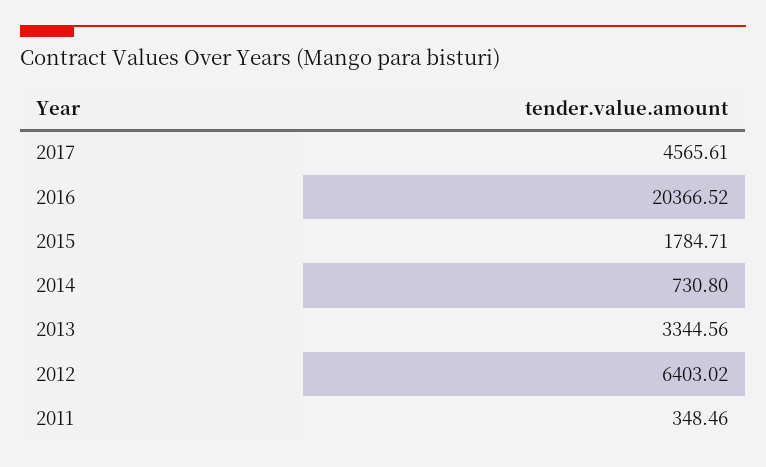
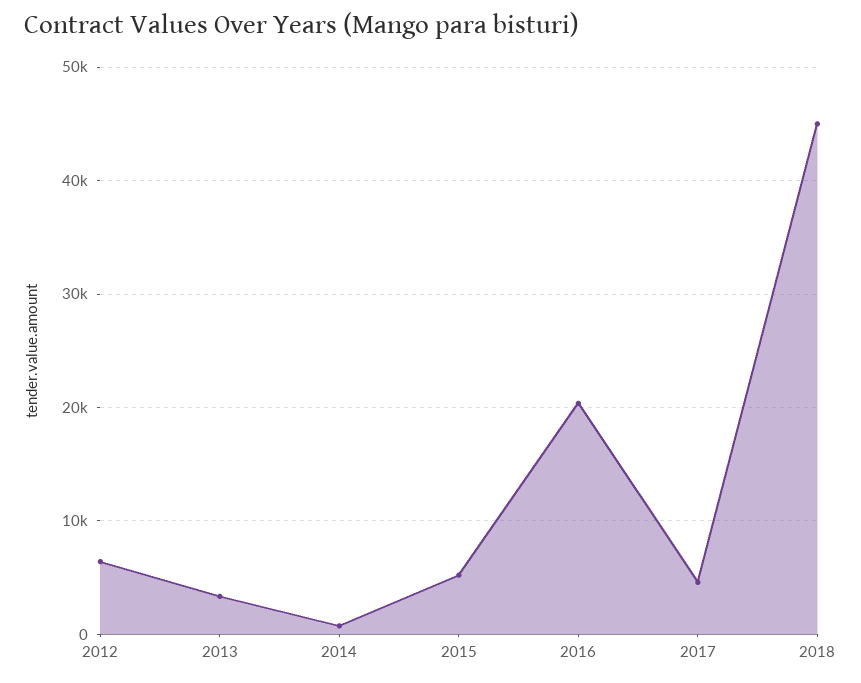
2015: 1784.71 -> 5000
2011: 348.46 -> none
2018: none -> 45000

